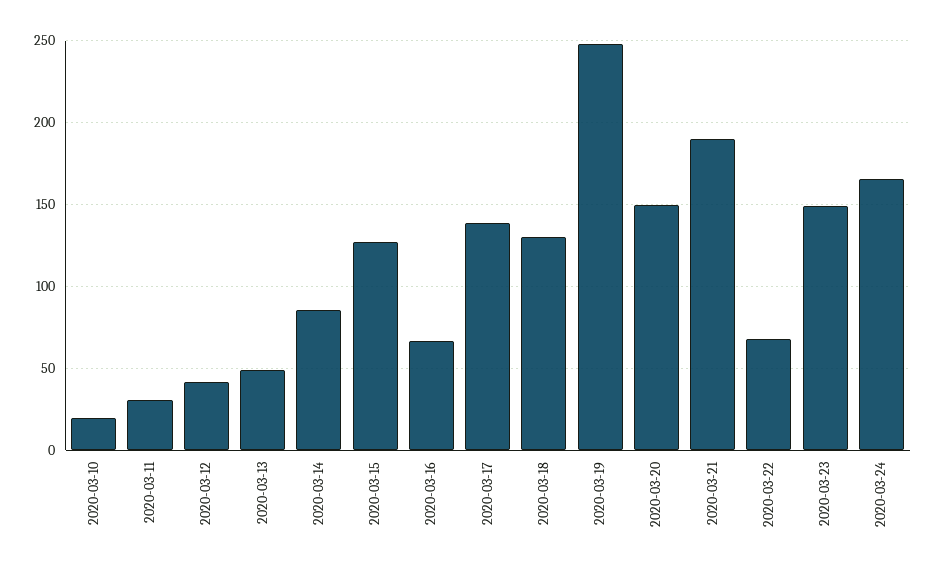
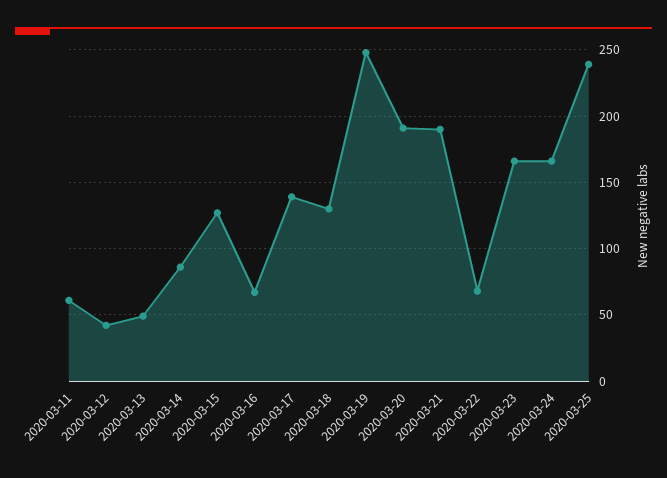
2020-03-10: 20 -> none
2020-03-11: 30 -> 60
2020-03-20: 150 -> 190
2020-03-23: 150 -> 165
2020-03-25: none -> 240

